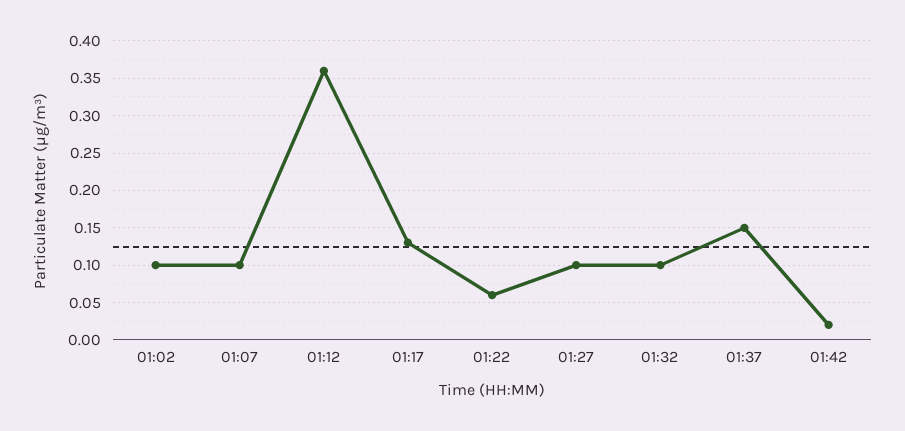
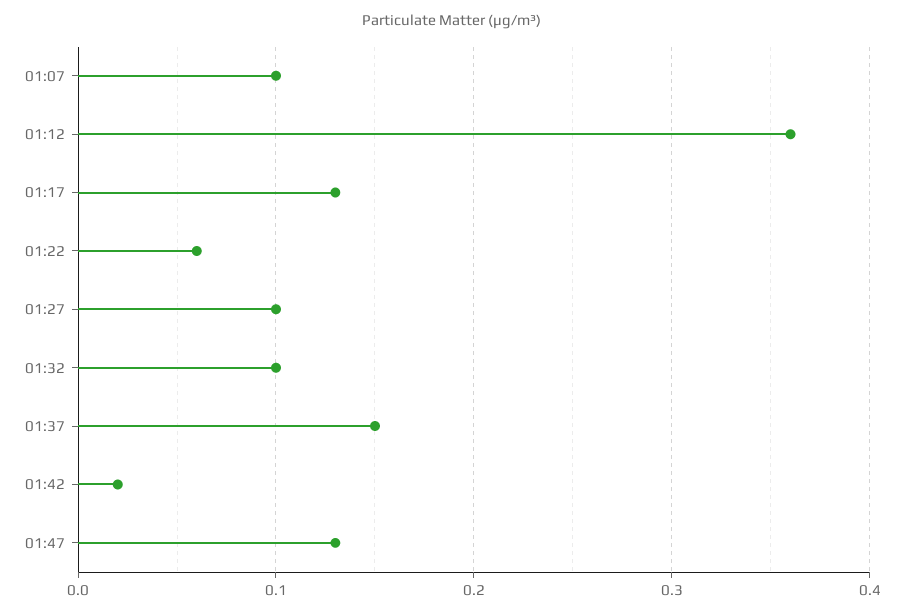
01:02: 0.1 -> none
01:47: none -> 0.13

